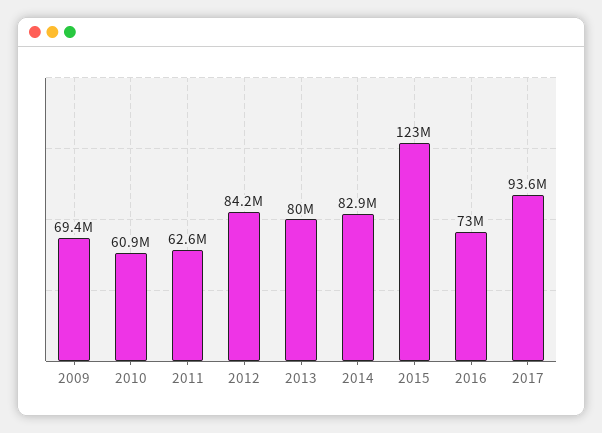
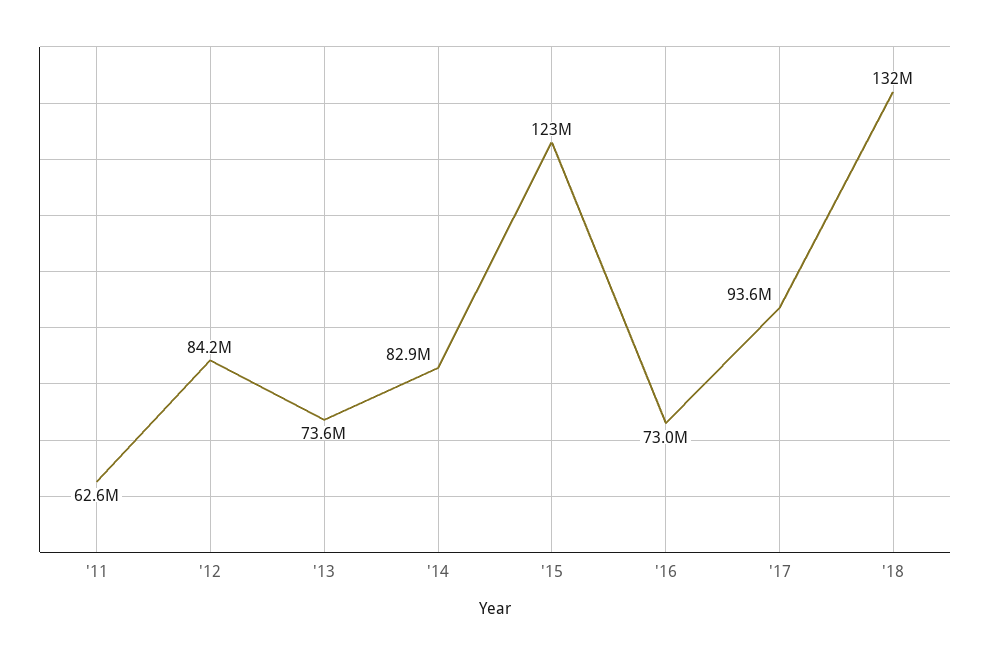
2009: 69400000 -> none
2010: 60900000 -> none
2013: 80000000 -> 73600000
'18: none -> 132000000

